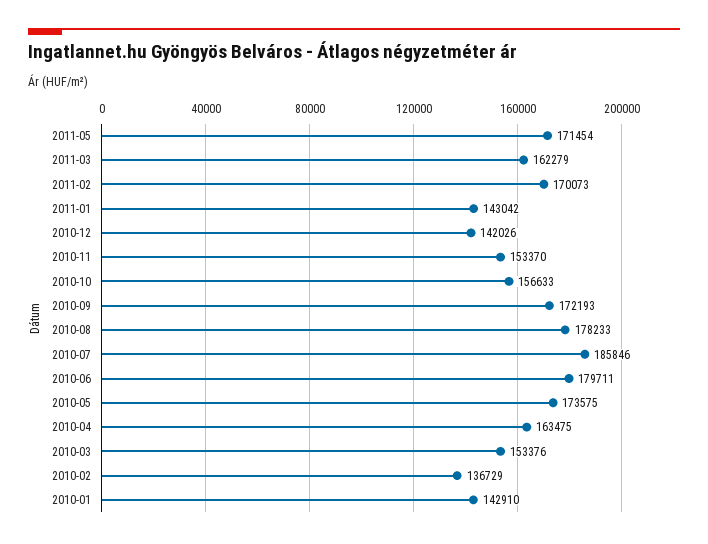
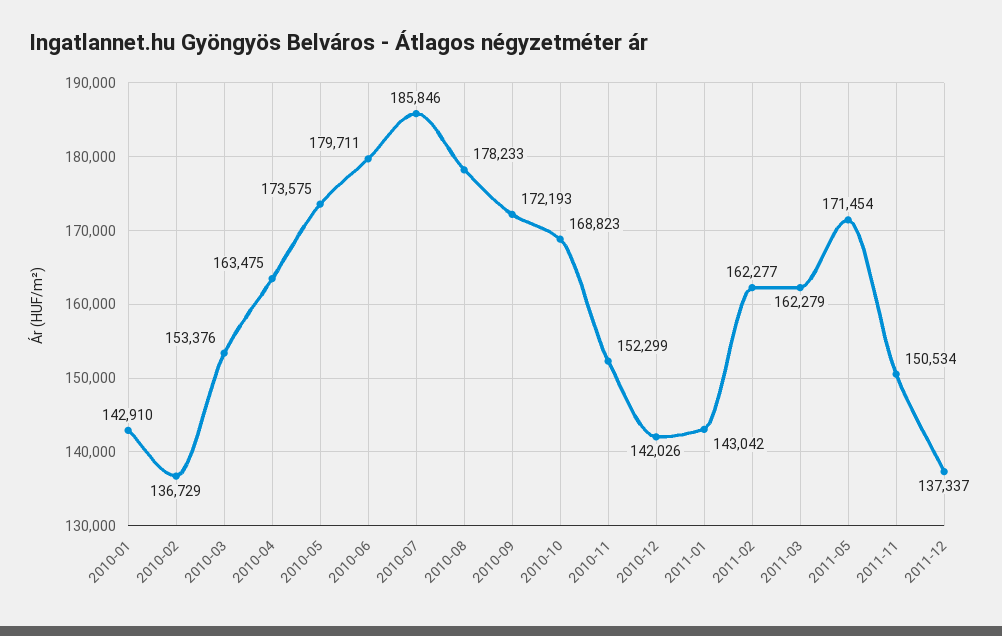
2011-02: 170073 -> 162277
2010-11: 153370 -> 152299
2010-10: 156633 -> 168823
2011-11: none -> 150534
2011-12: none -> 137337

